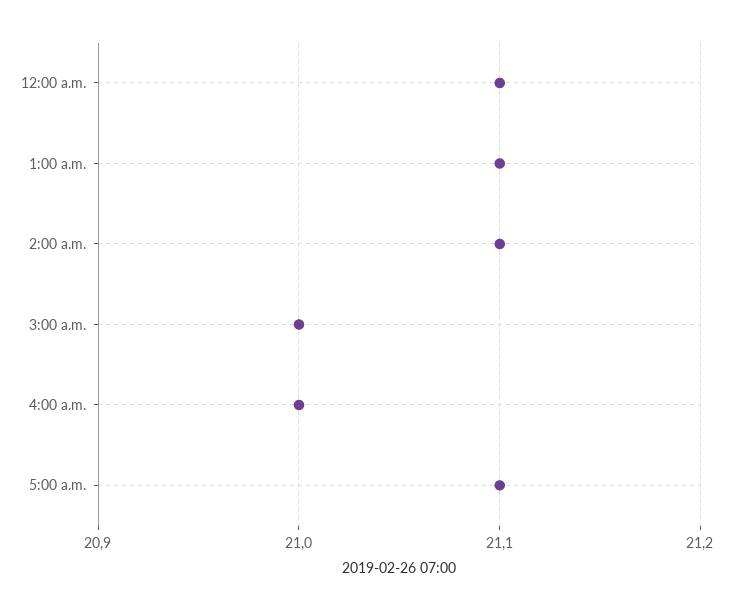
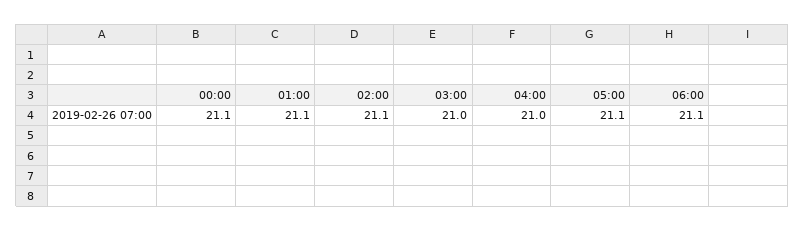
06:00: none -> 21.1

